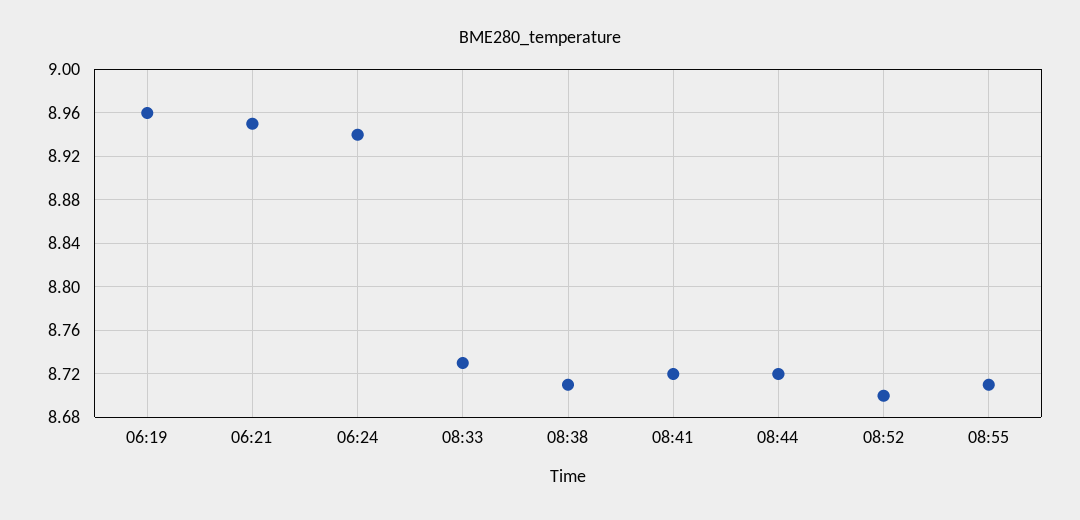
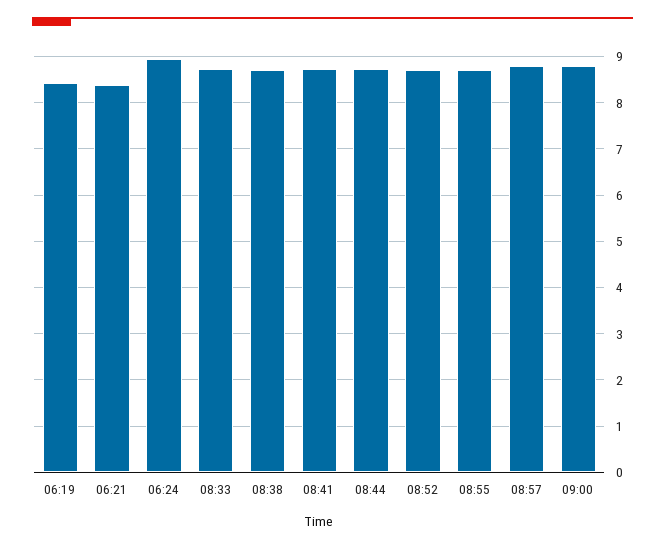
06:19: 8.96 -> 8.4
06:21: 8.95 -> 8.4
08:57: none -> 8.8
09:00: none -> 8.8

